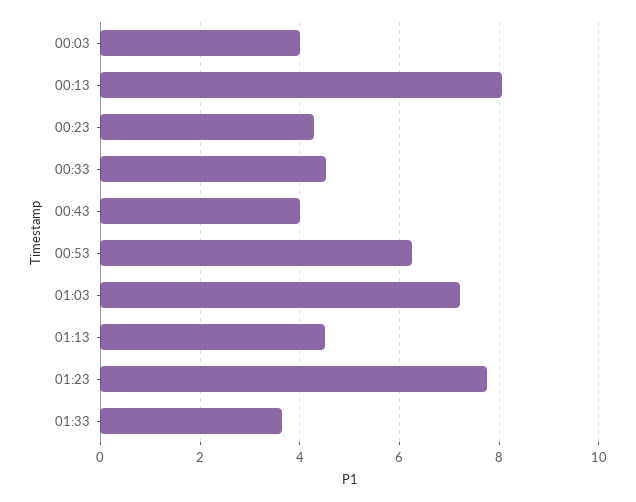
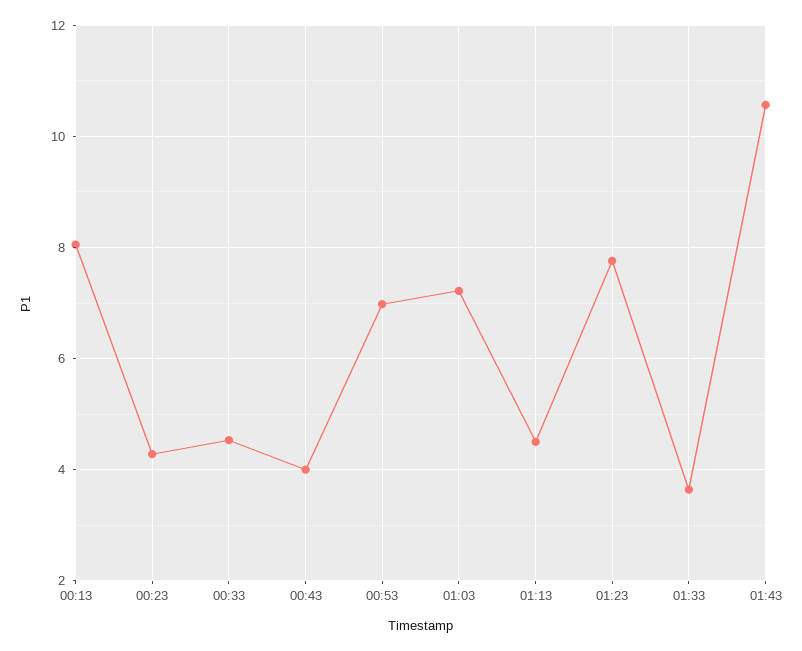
00:03: 4 -> none
00:53: 6.2 -> 7
01:43: none -> 10.6

